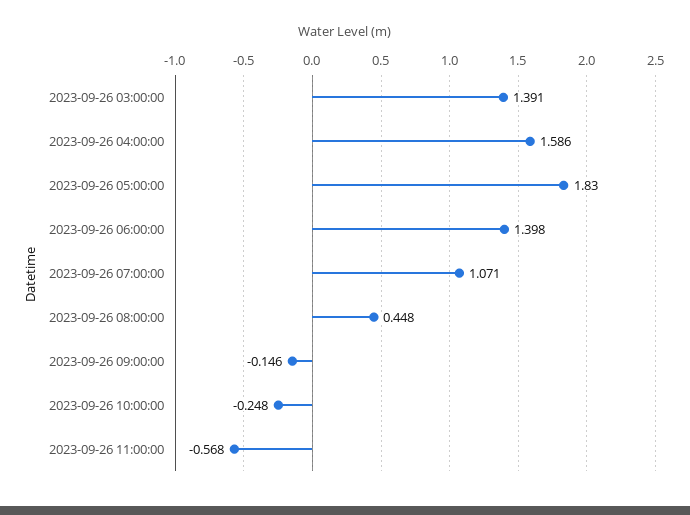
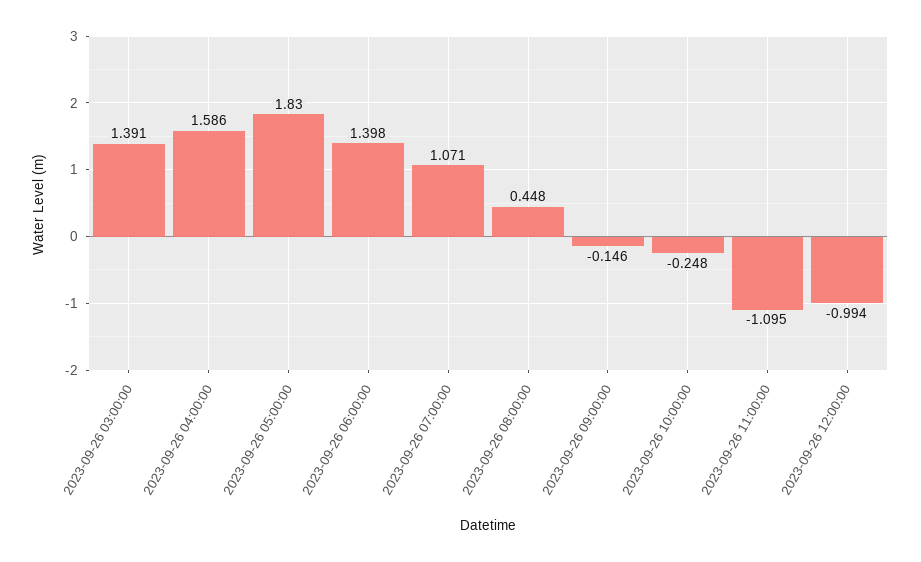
2023-09-26 11:00:00: -0.568 -> -1.095
2023-09-26 12:00:00: none -> -0.994

